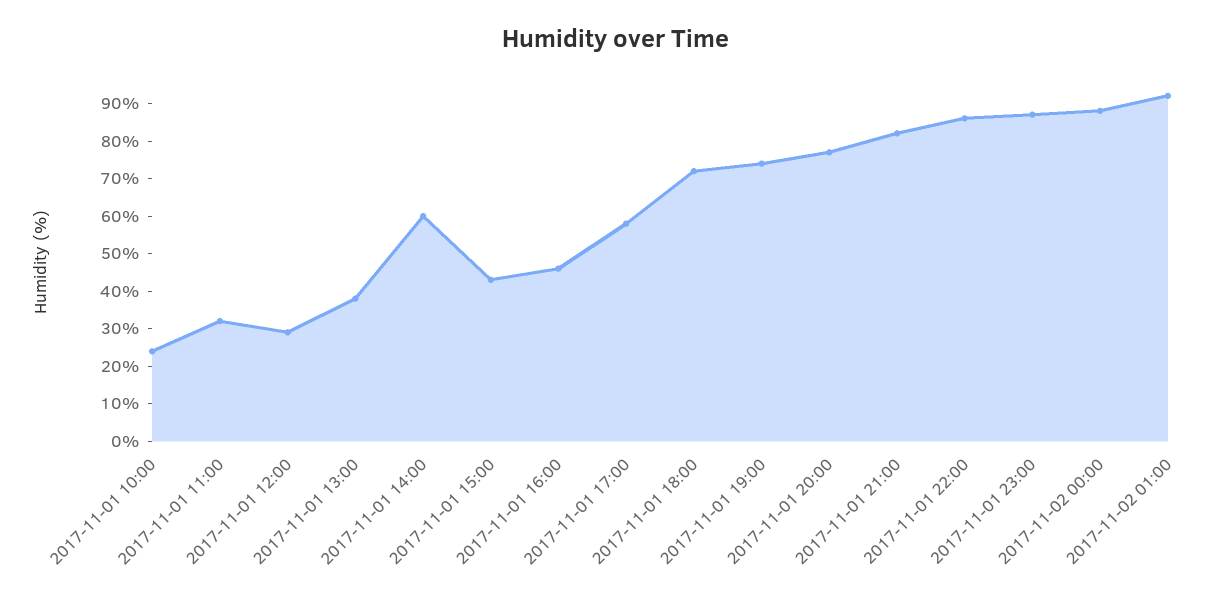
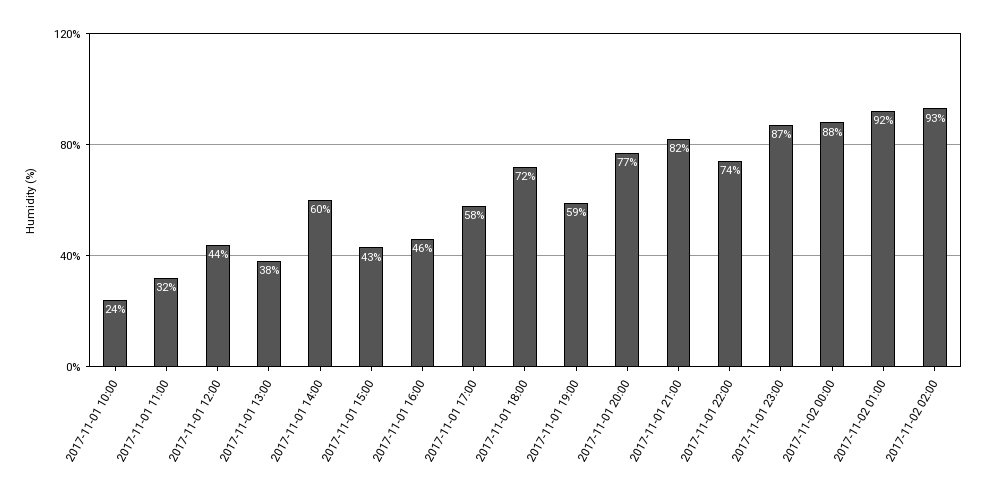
2017-11-01 12:00: 30 -> 44
2017-11-01 19:00: 75 -> 59
2017-11-01 22:00: 85 -> 74
2017-11-02 02:00: none -> 93

